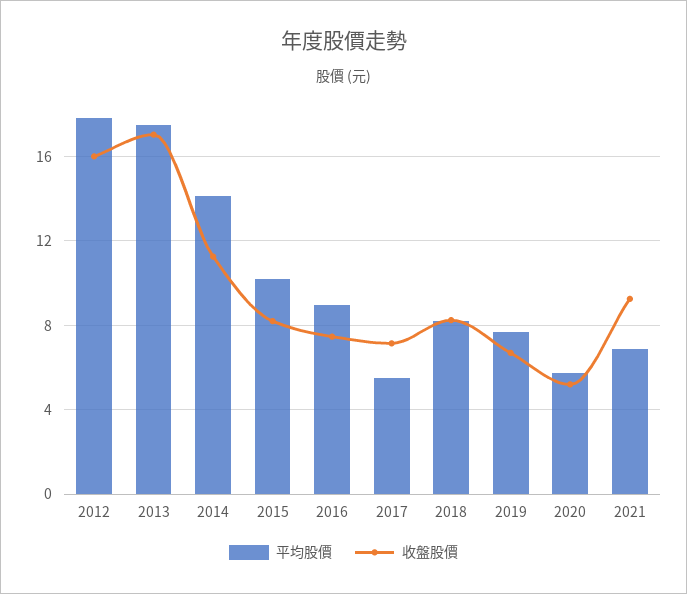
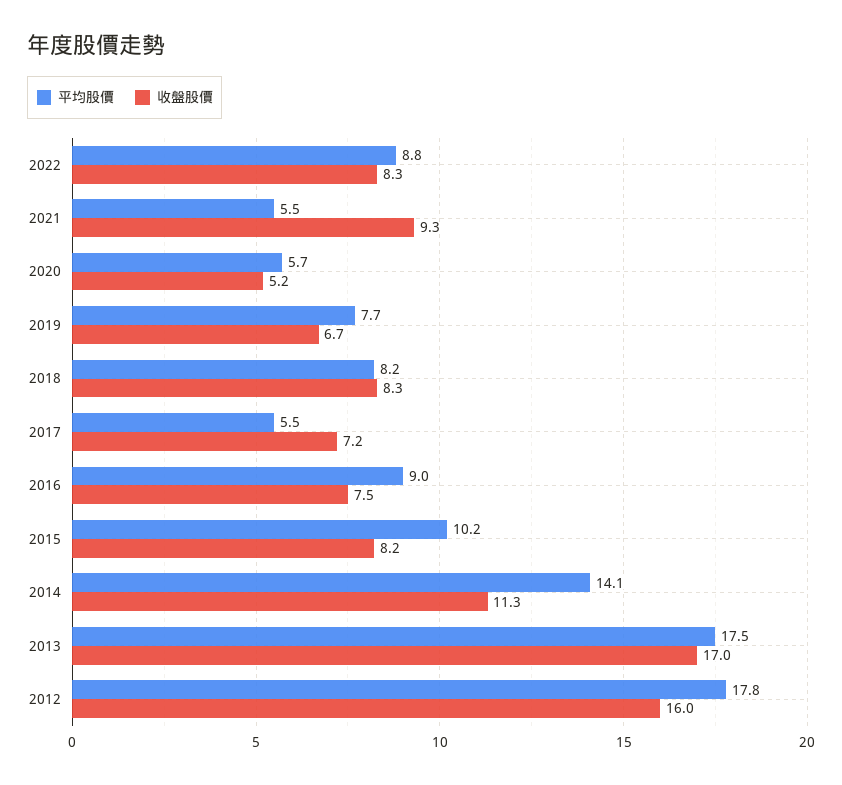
平均股價, 2021: 7 -> 5.5
平均股價, 2022: none -> 8.8
收盤股價, 2022: none -> 8.3

